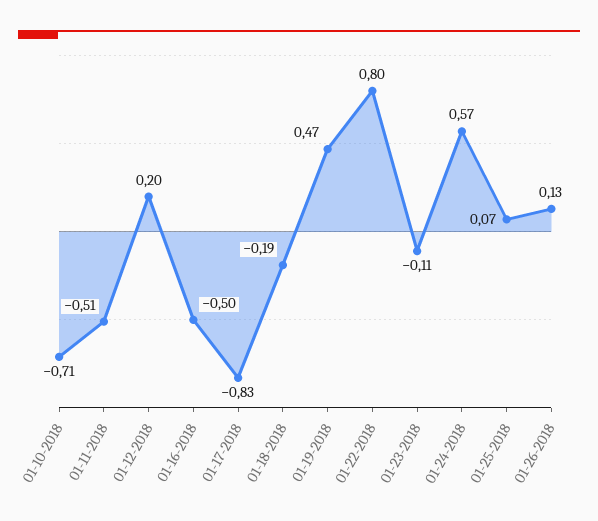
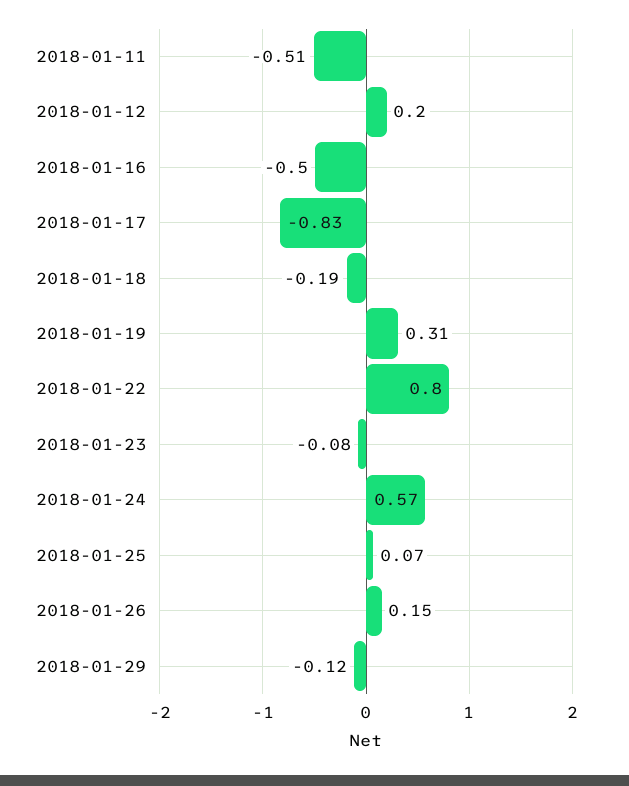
01-10-2018: -0.71 -> none
01-19-2018: 0.47 -> 0.31
01-23-2018: -0.11 -> -0.08
01-26-2018: 0.13 -> 0.15
2018-01-29: none -> -0.12

